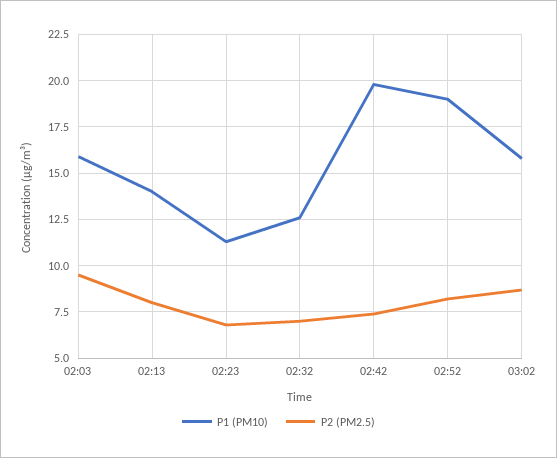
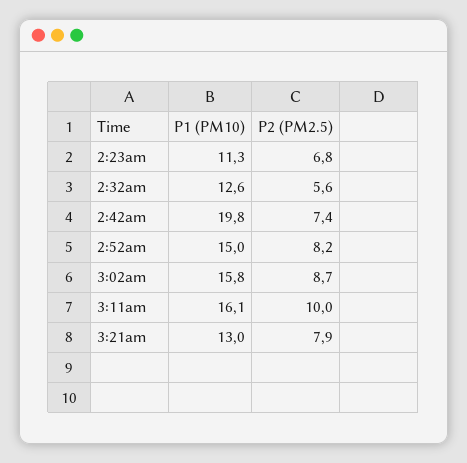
P1 (PM10), 02:03: 16 -> none
P2 (PM2.5), 02:03: 9.5 -> none
P1 (PM10), 02:13: 14 -> none
P2 (PM2.5), 02:13: 8 -> none
P2 (PM2.5), 02:32: 7 -> 5.6
P1 (PM10), 02:52: 19 -> 15
P1 (PM10), 3:11am: none -> 16.1
P2 (PM2.5), 3:11am: none -> 10
P1 (PM10), 3:21am: none -> 13
P2 (PM2.5), 3:21am: none -> 7.9

